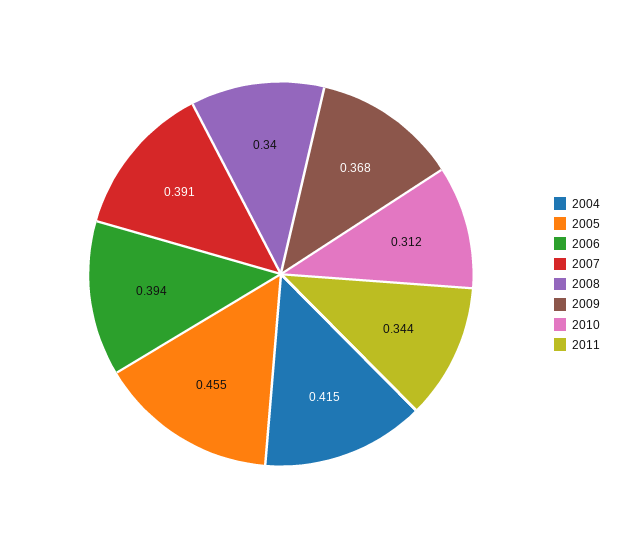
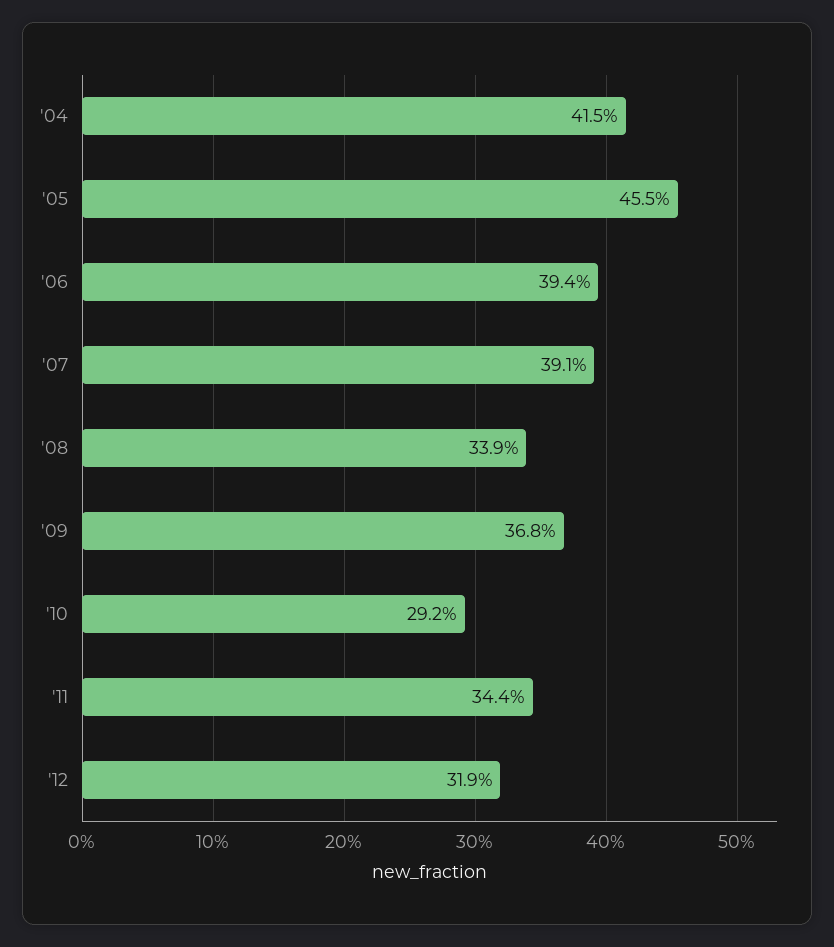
2008: 0.34 -> 0.339
2010: 0.312 -> 0.292
'12: none -> 0.319

